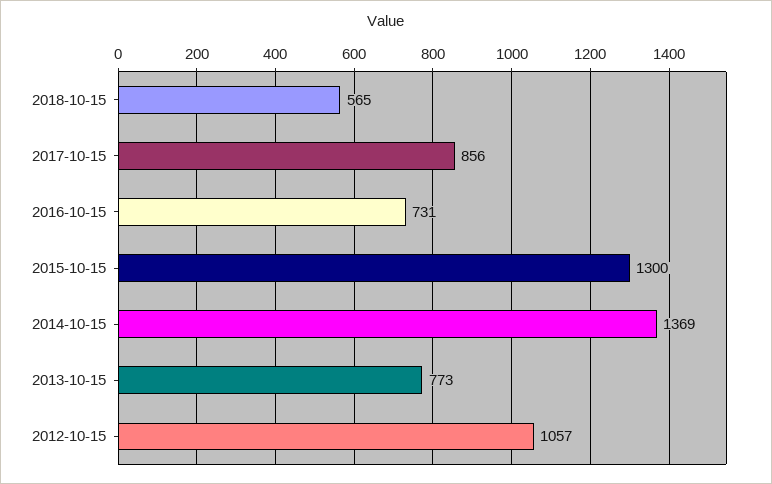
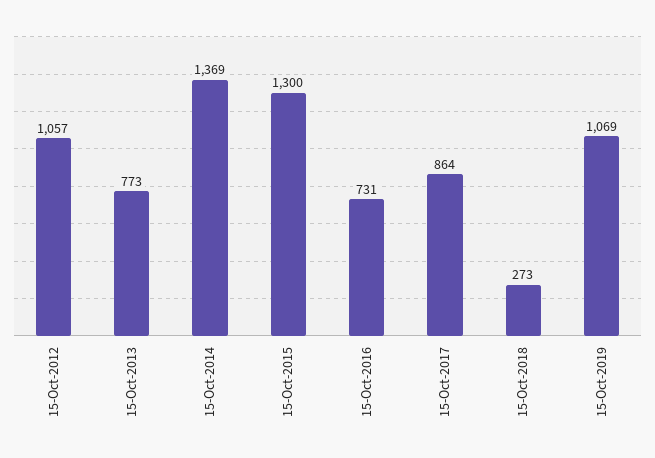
2018-10-15: 565 -> 273
2017-10-15: 856 -> 864
15-Oct-2019: none -> 1069

